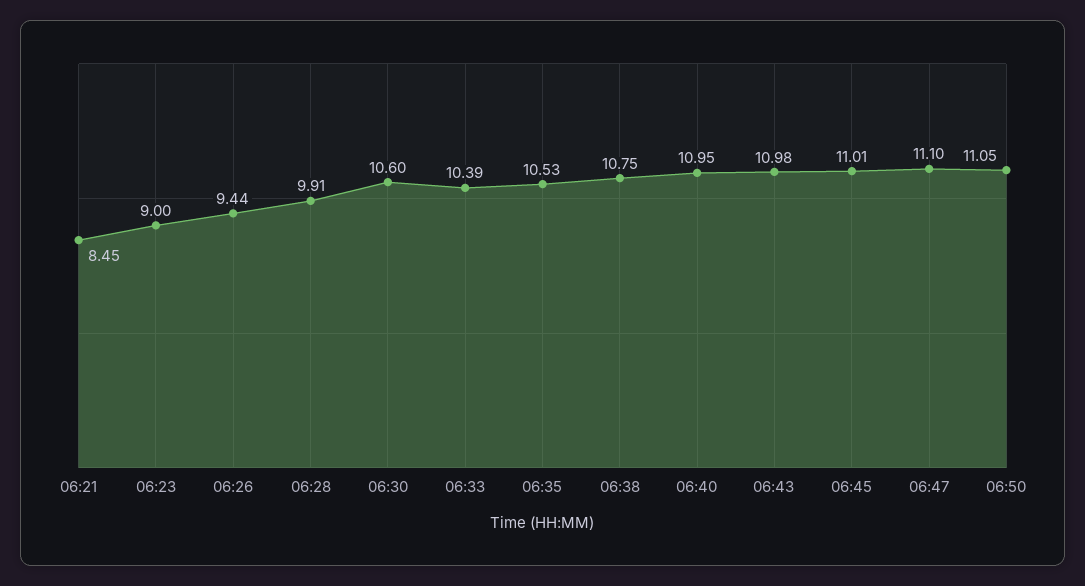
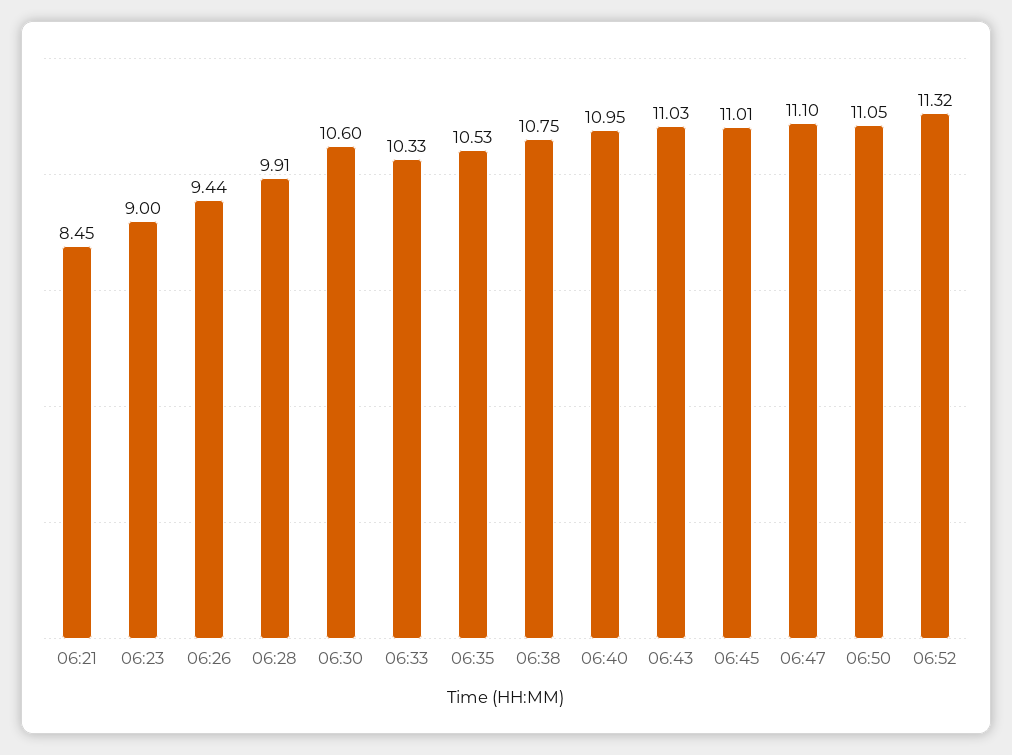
06:33: 10.39 -> 10.33
06:43: 10.98 -> 11.03
06:52: none -> 11.32

